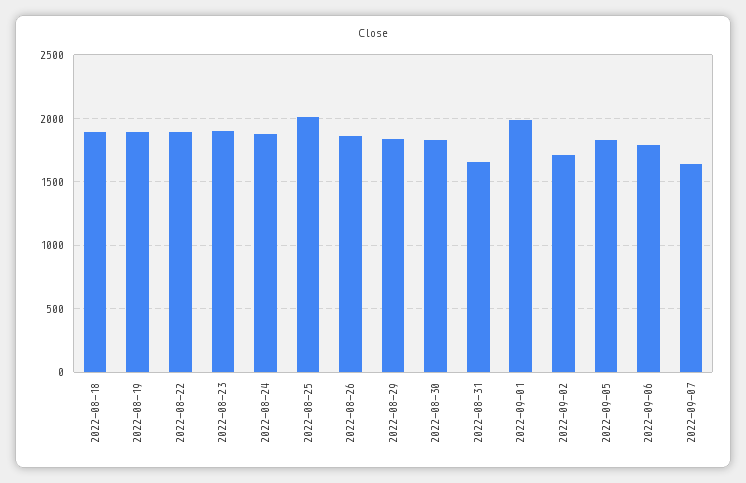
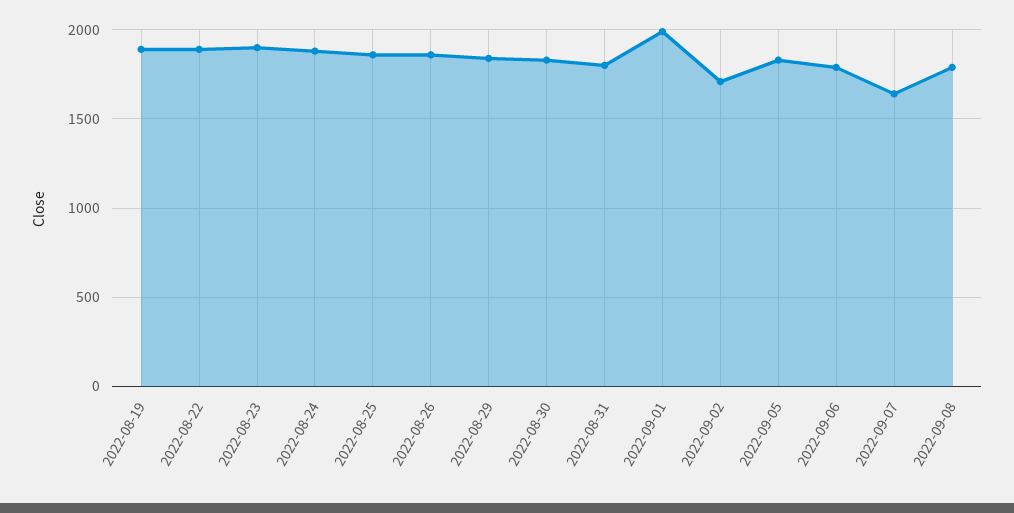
2022-08-18: 1900 -> none
2022-08-25: 2000 -> 1850
2022-08-31: 1650 -> 1800
2022-09-08: none -> 1800

